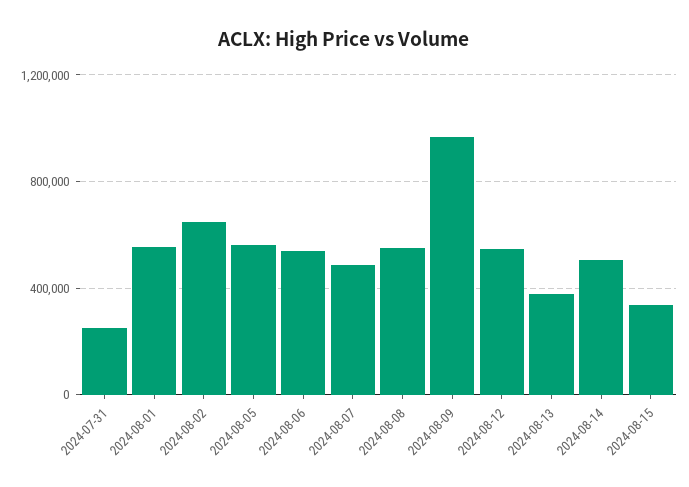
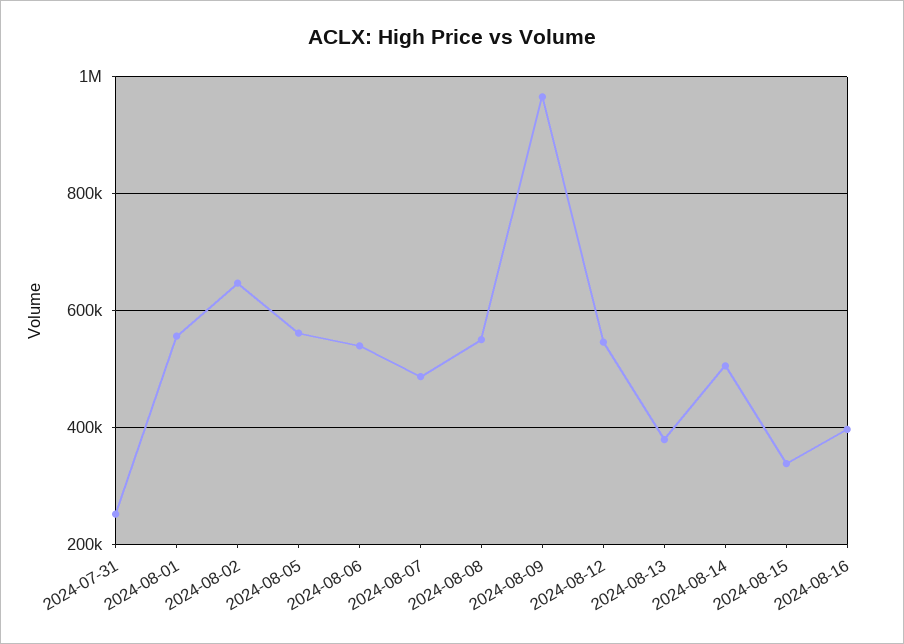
2024-08-16: none -> 400000

